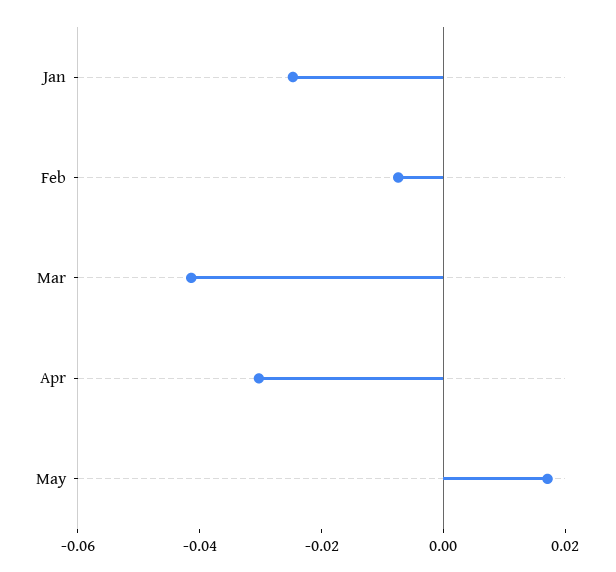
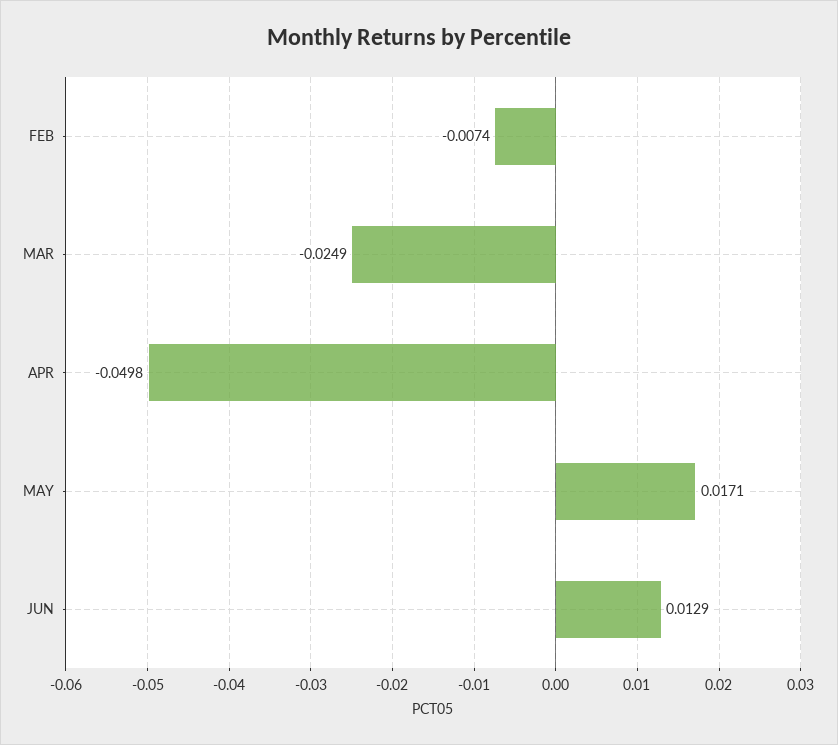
Jan: -0.025 -> none
Mar: -0.04 -> -0.0249
Apr: -0.03 -> -0.0498
JUN: none -> 0.0129

